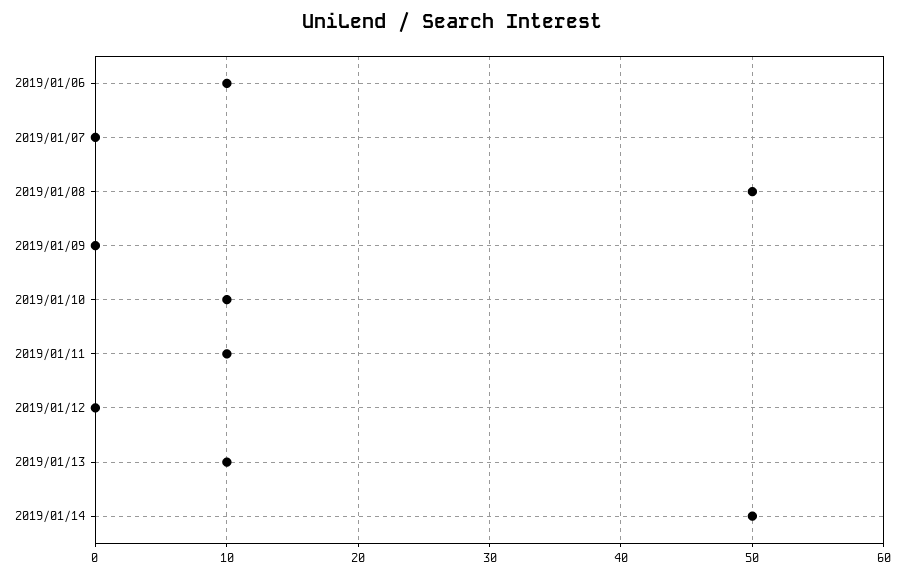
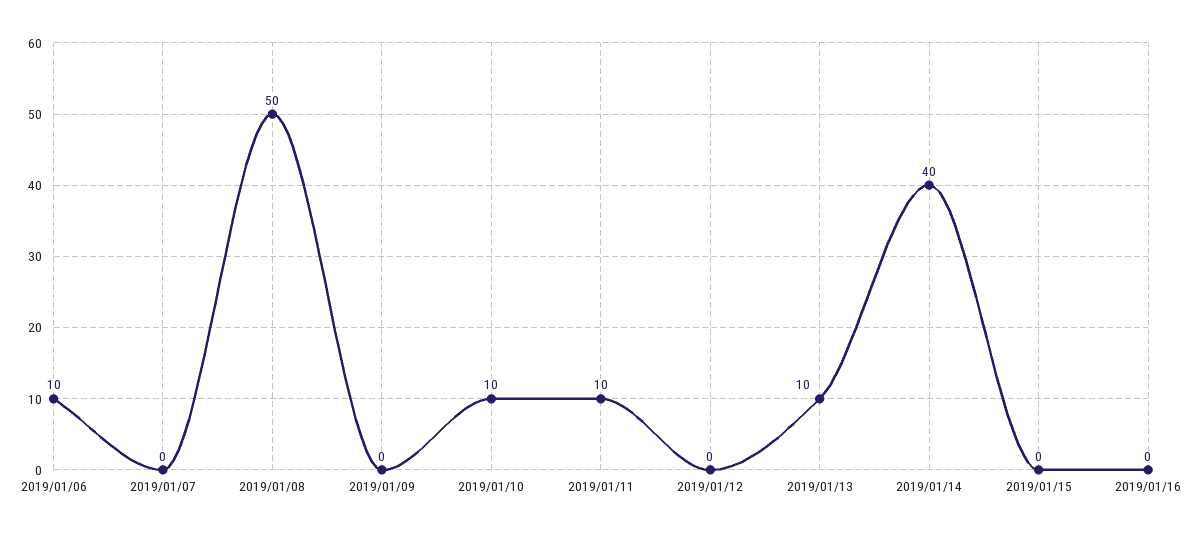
2019/01/14: 50 -> 40
2019/01/15: none -> 0
2019/01/16: none -> 0

